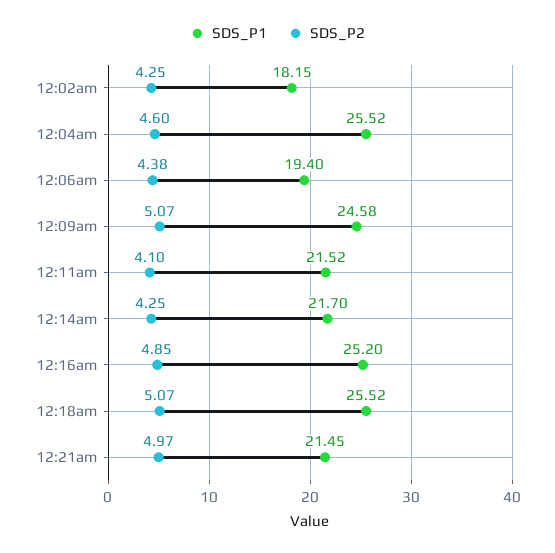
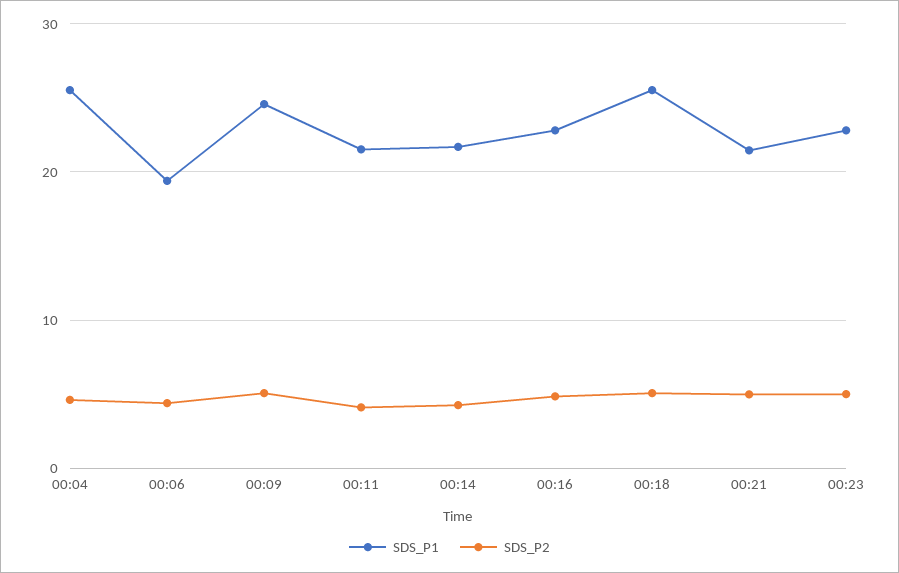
SDS_P1, 12:02am: 18.15 -> none
SDS_P2, 12:02am: 4.25 -> none
SDS_P1, 12:16am: 25.2 -> 23
SDS_P1, 00:23: none -> 23
SDS_P2, 00:23: none -> 5

